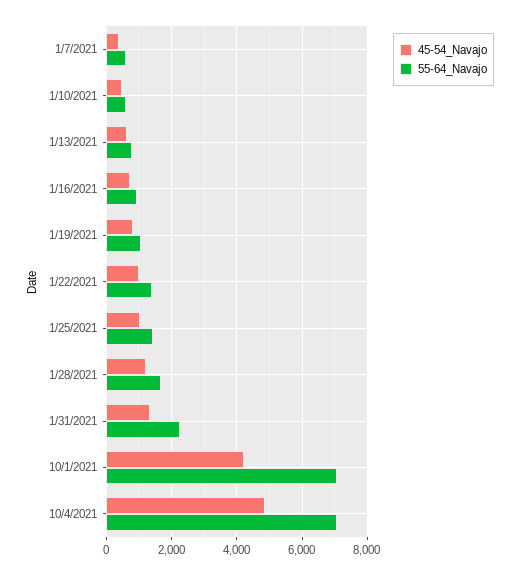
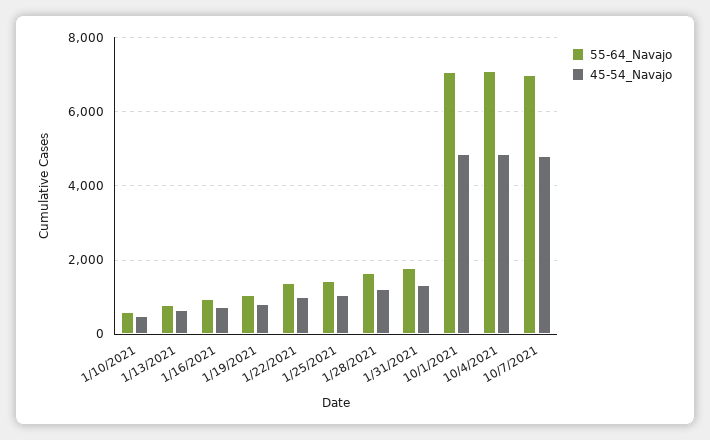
45-54_Navajo, 1/7/2021: 400 -> none
55-64_Navajo, 1/7/2021: 600 -> none
55-64_Navajo, 1/31/2021: 2200 -> 1800
45-54_Navajo, 10/1/2021: 4200 -> 4800
55-64_Navajo, 10/7/2021: none -> 7000
45-54_Navajo, 10/7/2021: none -> 4800

